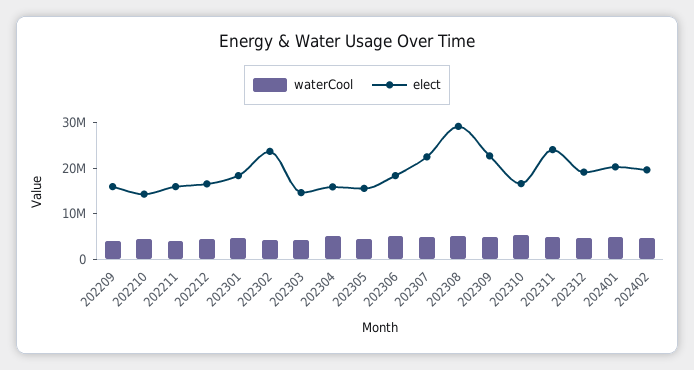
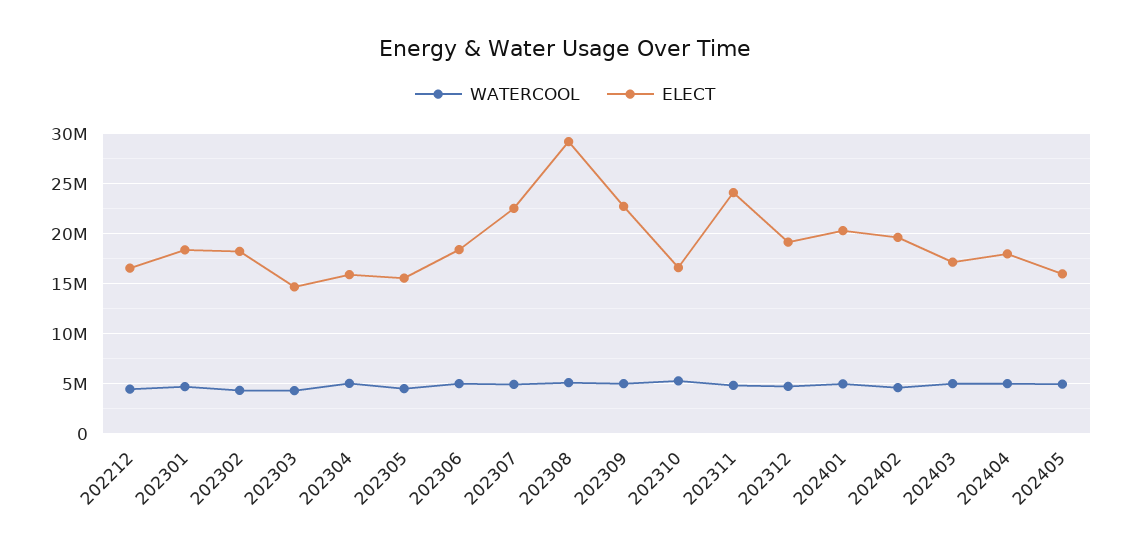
waterCool, 202209: 4000000 -> none
elect, 202209: 16000000 -> none
waterCool, 202210: 4000000 -> none
elect, 202210: 14000000 -> none
waterCool, 202211: 4000000 -> none
elect, 202211: 16000000 -> none
elect, 202302: 24000000 -> 18000000
waterCool, 202403: none -> 5000000
elect, 202403: none -> 17000000
waterCool, 202404: none -> 5000000
elect, 202404: none -> 18000000
waterCool, 202405: none -> 5000000
elect, 202405: none -> 16000000

